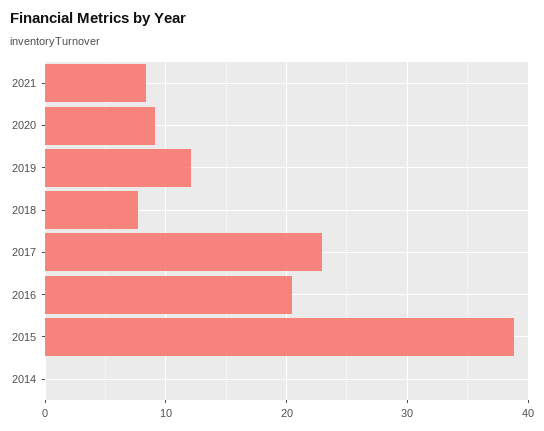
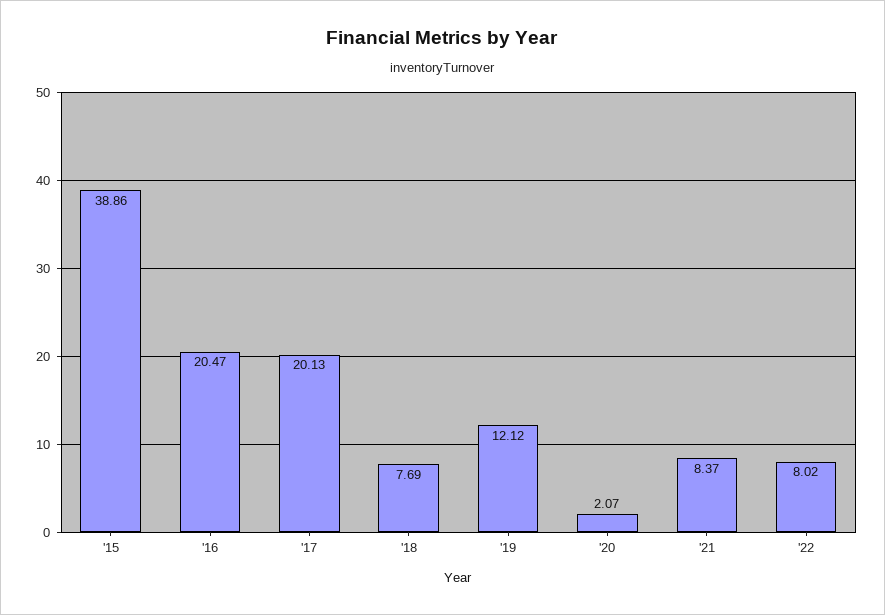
2020: 9 -> 2.07
2017: 23 -> 20.13
2014: 0 -> none
'22: none -> 8.02

